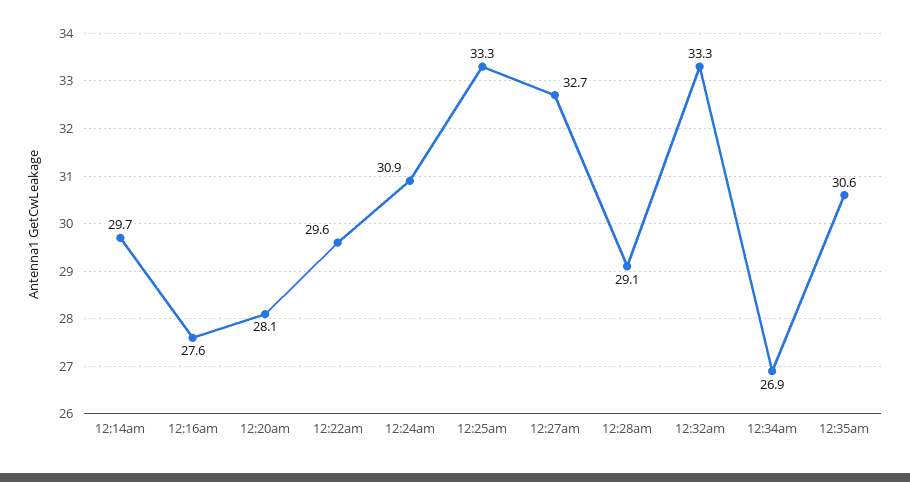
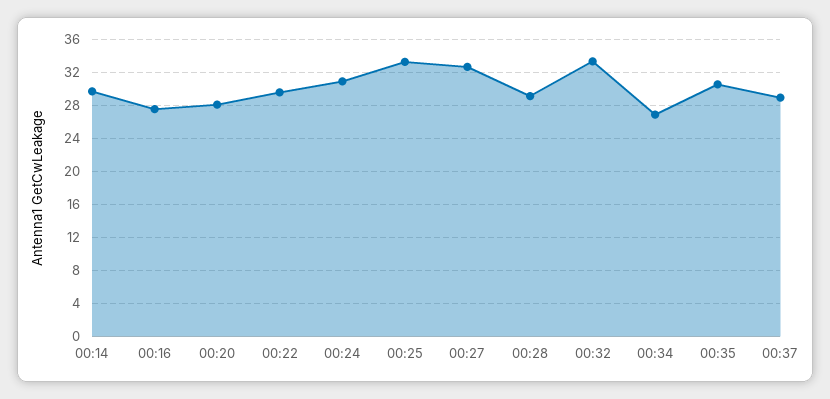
00:37: none -> 29

